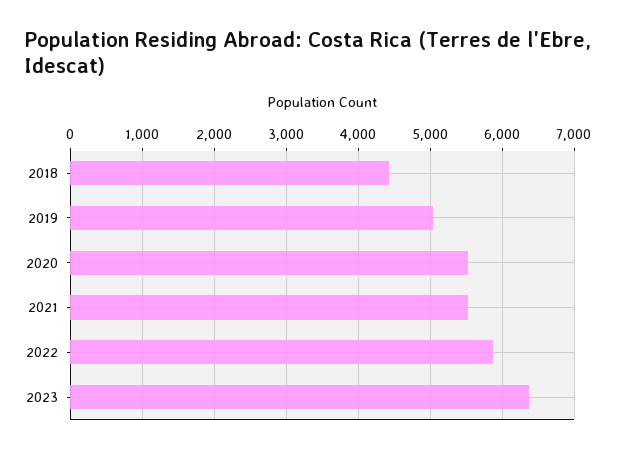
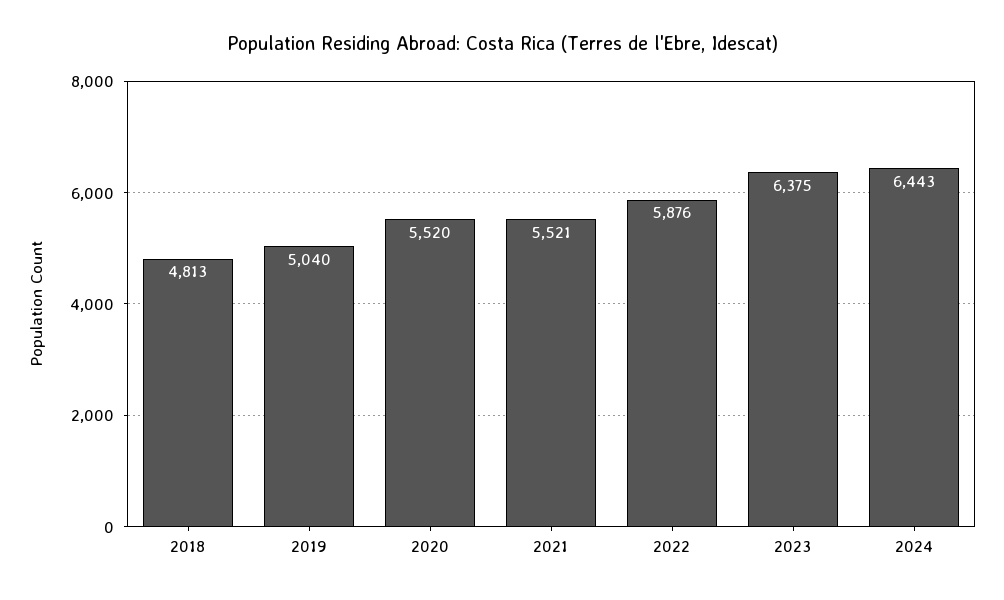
2018: 4400 -> 4813
2024: none -> 6443

